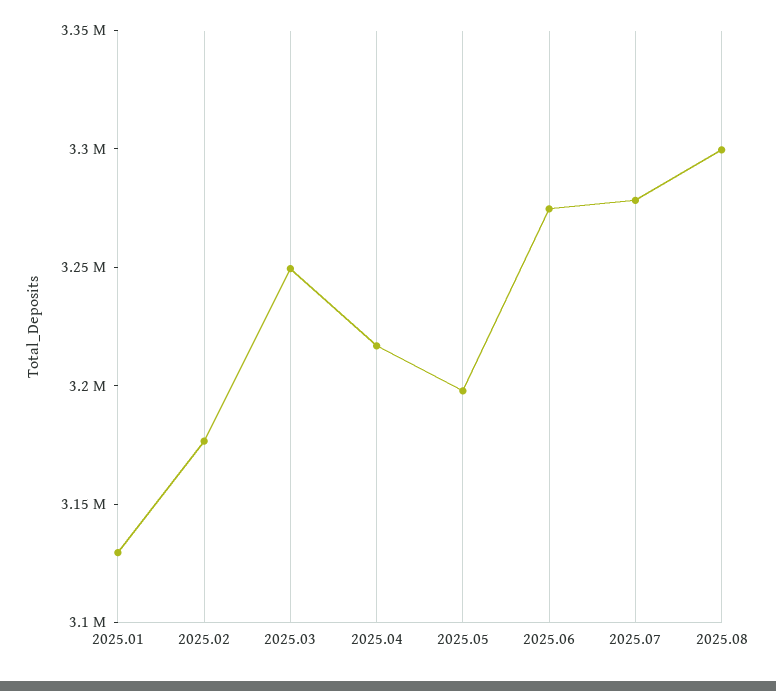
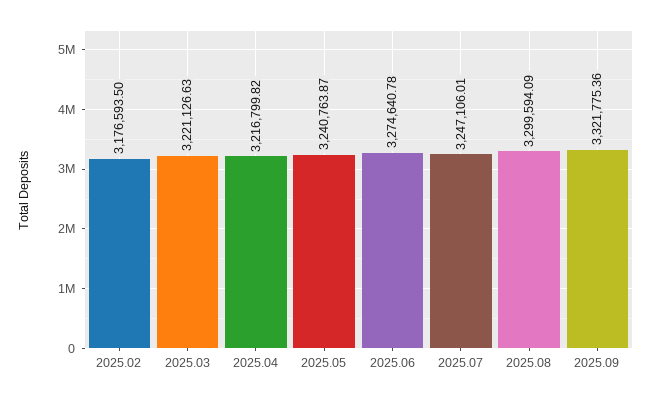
2025.01: 3130000 -> none
2025.03: 3250000 -> 3221126.63
2025.05: 3200000 -> 3240763.87
2025.07: 3280000 -> 3247106.01
2025.09: none -> 3321775.36

